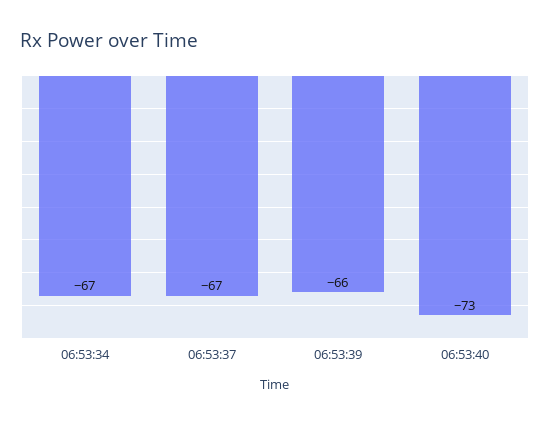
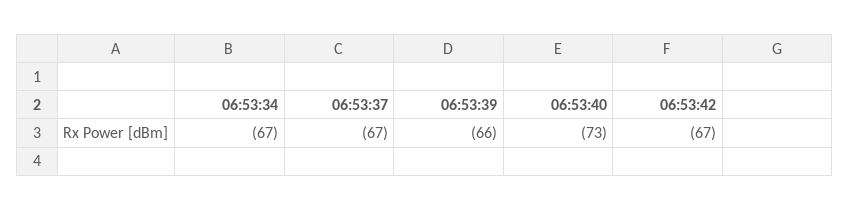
06:53:42: none -> -67

